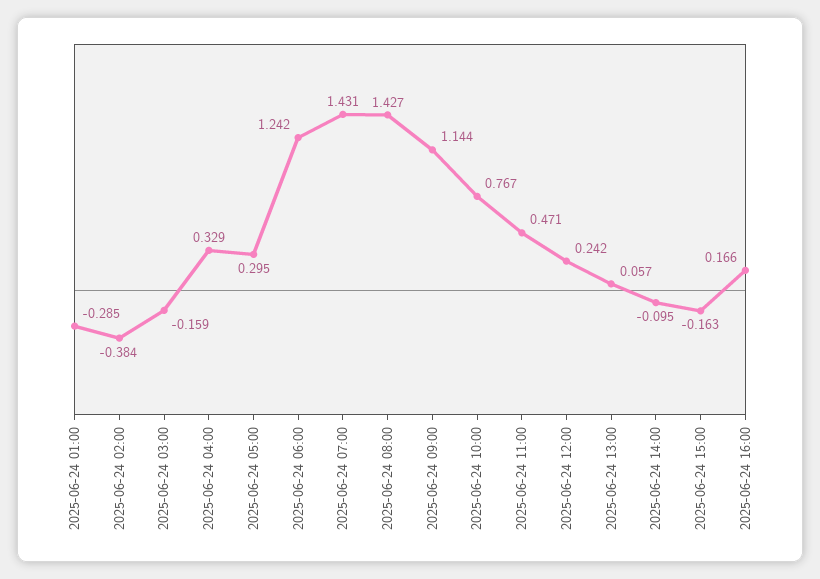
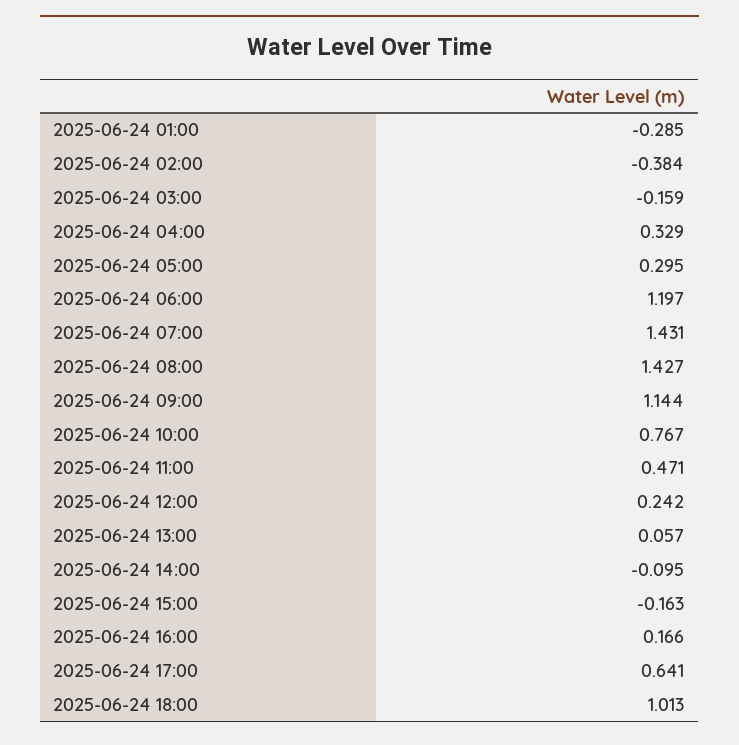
2025-06-24 06:00: 1.242 -> 1.197
2025-06-24 17:00: none -> 0.641
2025-06-24 18:00: none -> 1.013

